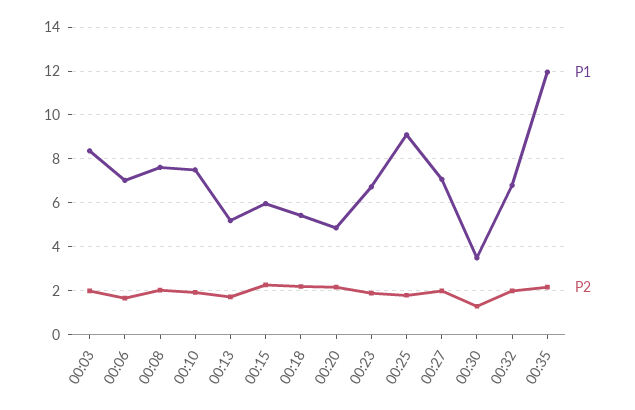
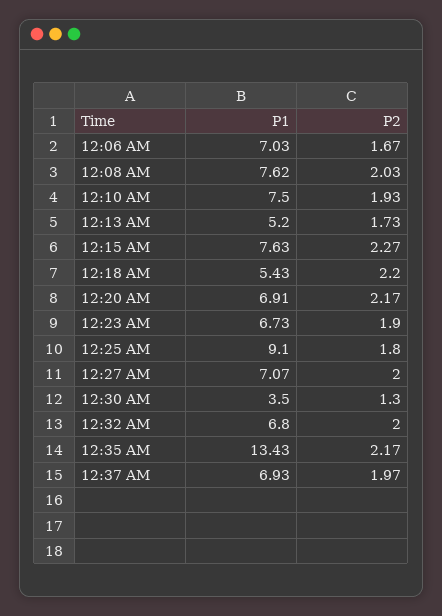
P1, 00:03: 8.5 -> none
P2, 00:03: 2 -> none
P1, 00:15: 6 -> 7.63
P1, 00:20: 5 -> 6.91
P1, 00:35: 12 -> 13.43
P1, 12:37 AM: none -> 6.93
P2, 12:37 AM: none -> 1.97

